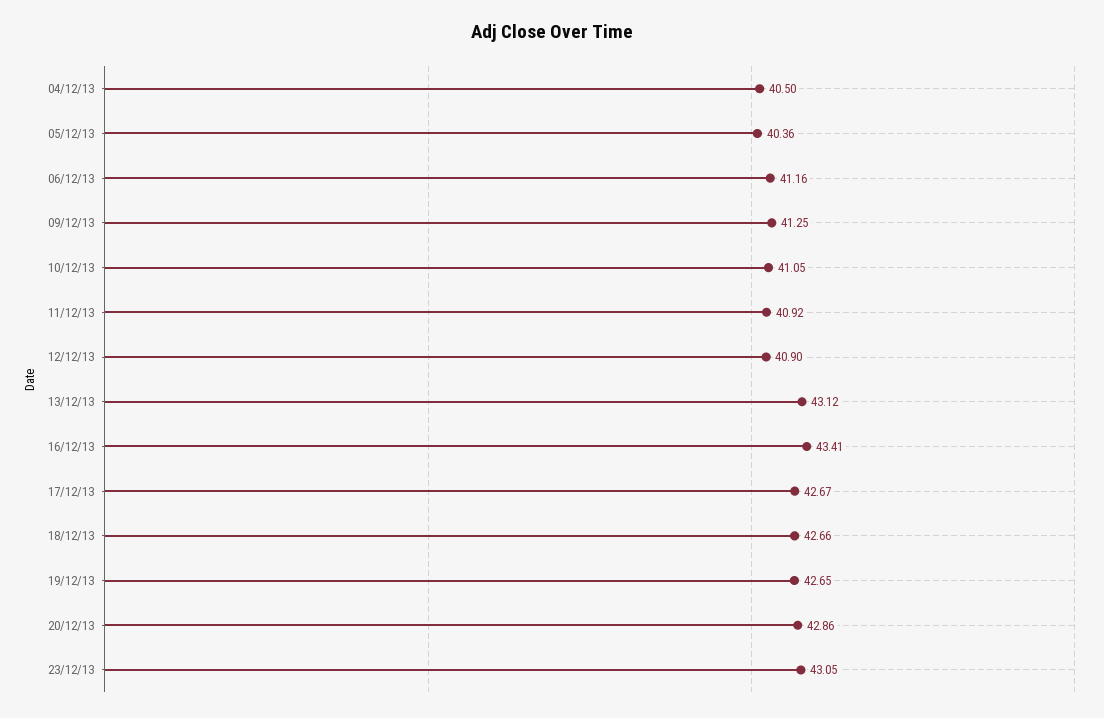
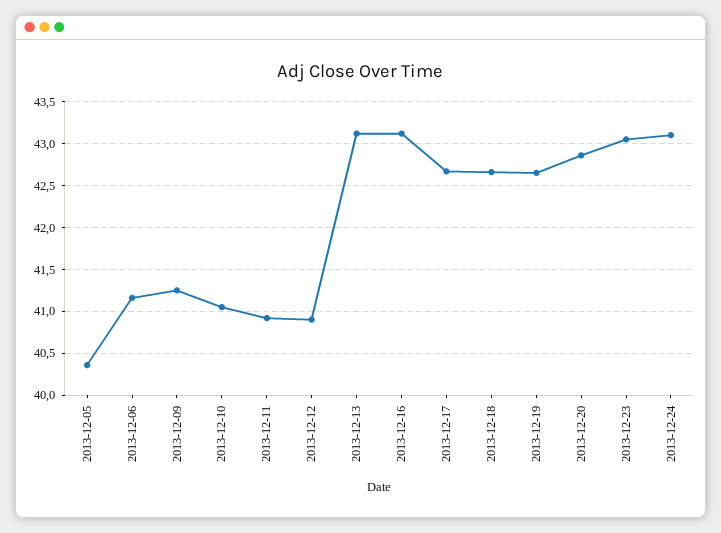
04/12/13: 40.5 -> none
16/12/13: 43.41 -> 43.1
2013-12-24: none -> 43.1

